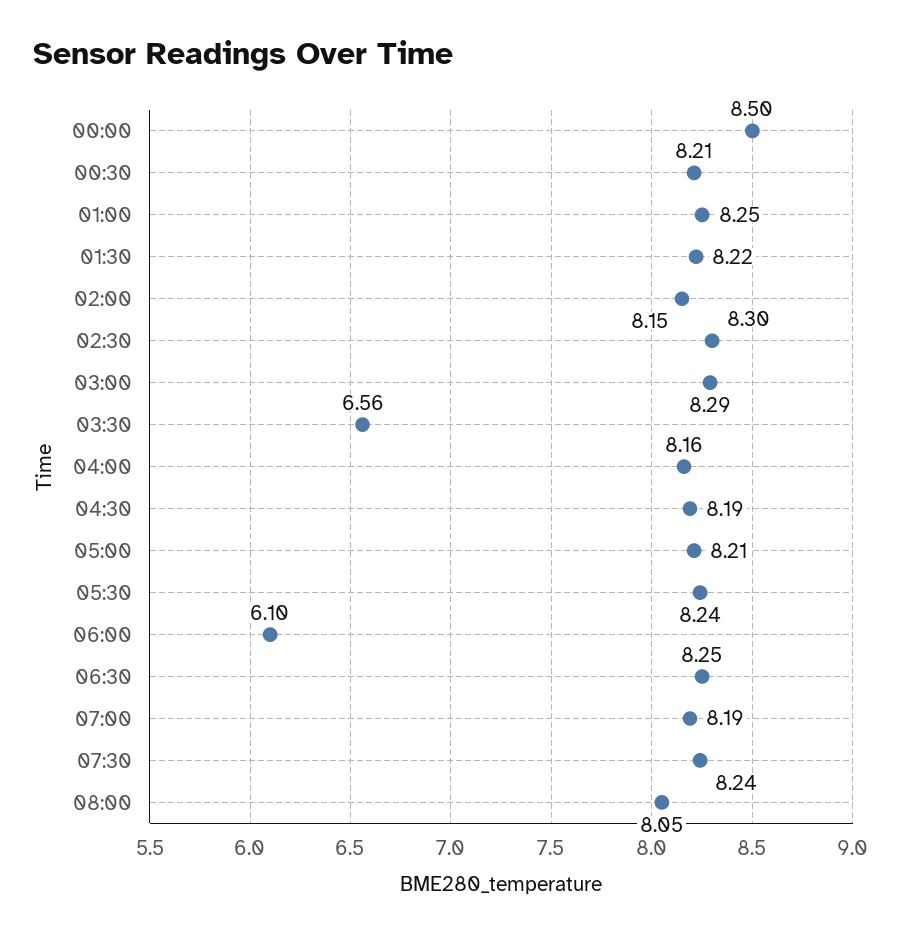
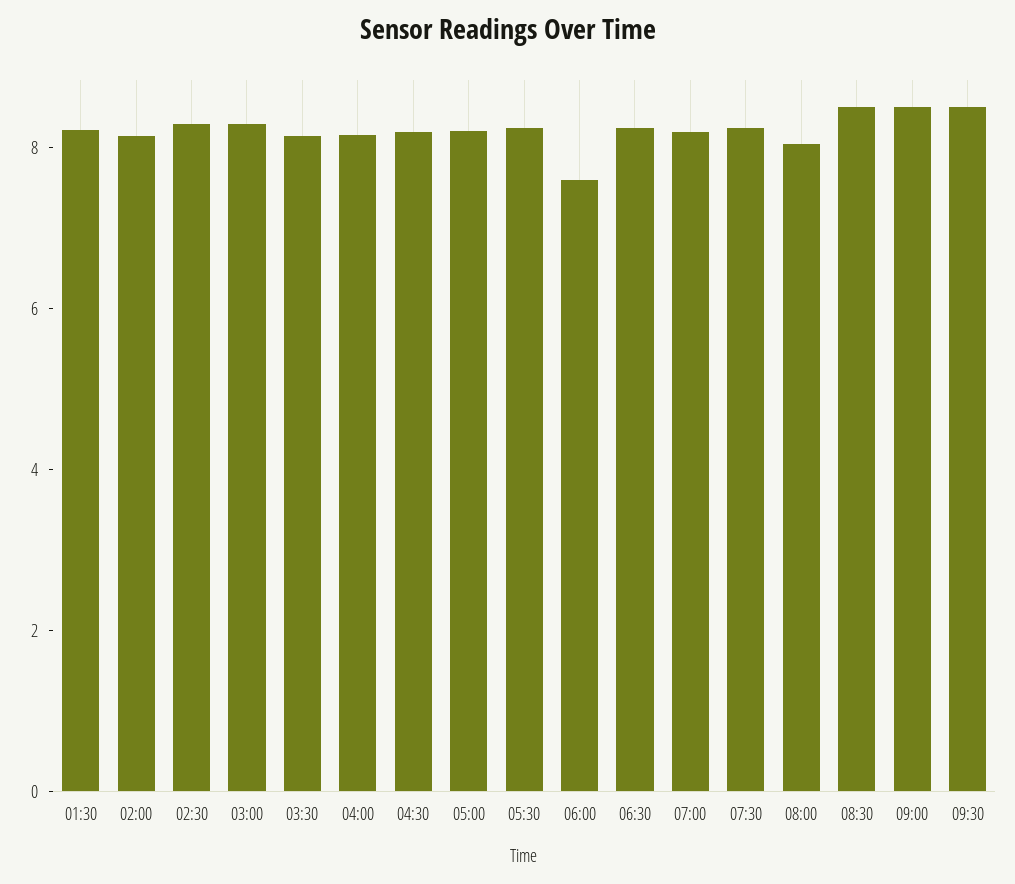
00:00: 8.5 -> none
00:30: 8.21 -> none
01:00: 8.25 -> none
03:30: 6.56 -> 8
06:00: 6.1 -> 7.5
08:30: none -> 8.5
09:00: none -> 8.5
09:30: none -> 8.5

